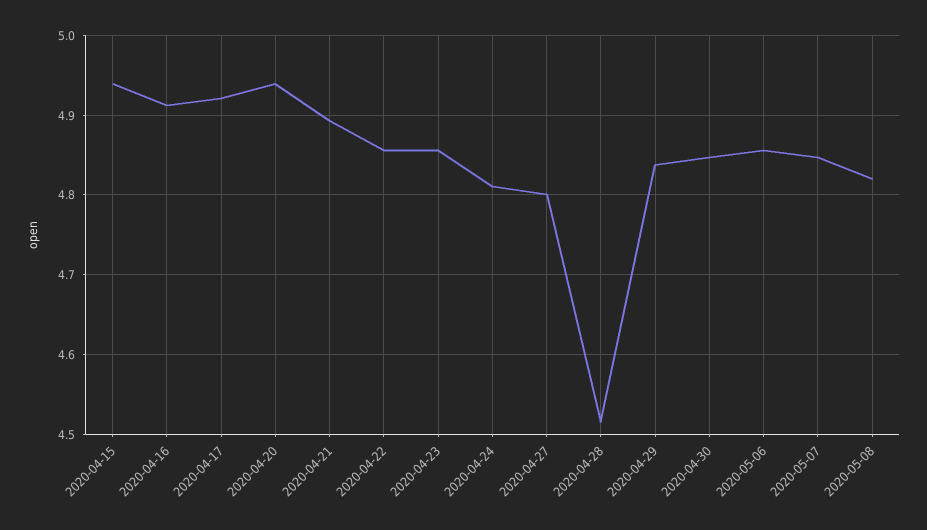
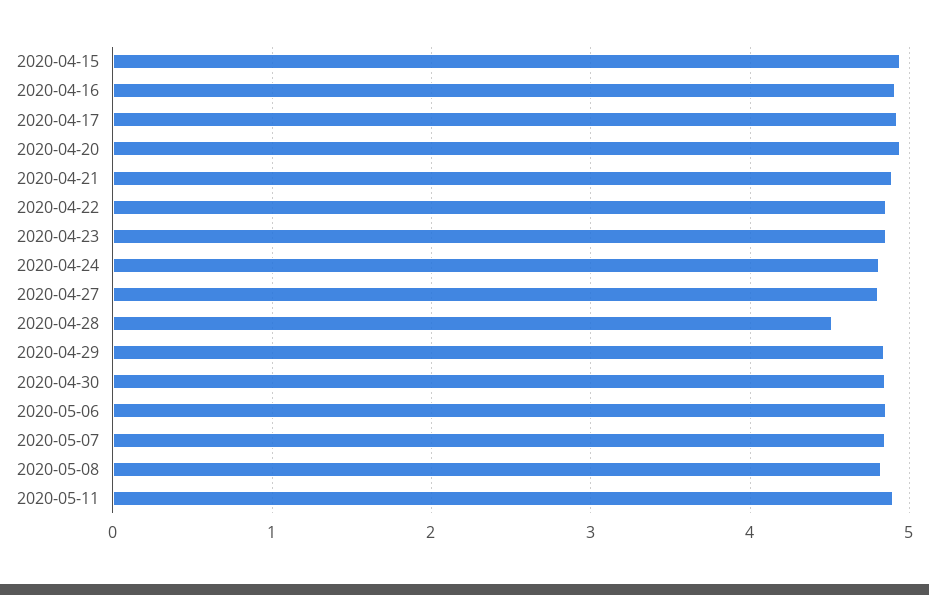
2020-05-11: none -> 4.9

